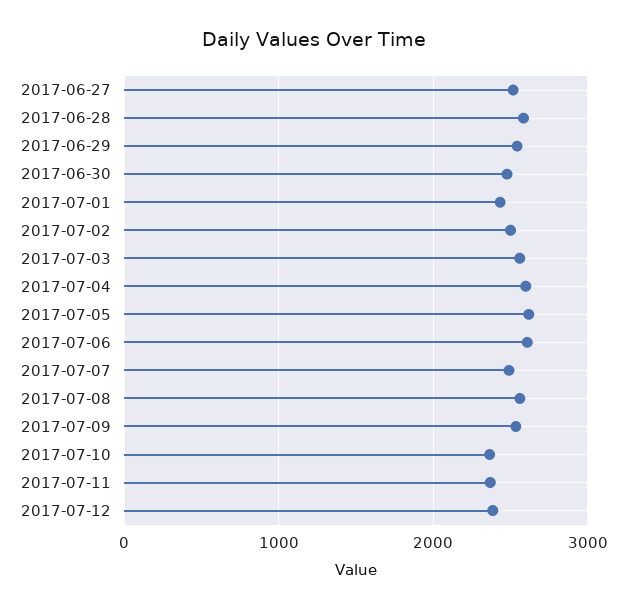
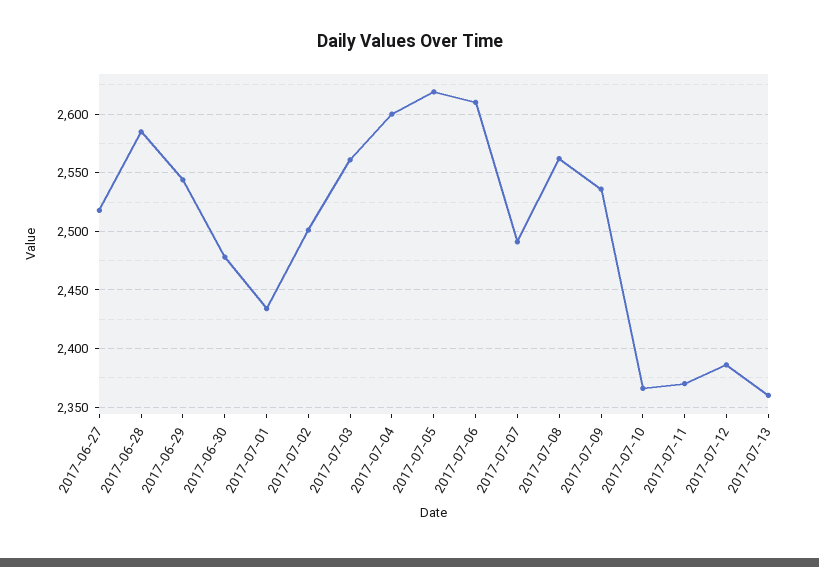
2017-07-13: none -> 2360

